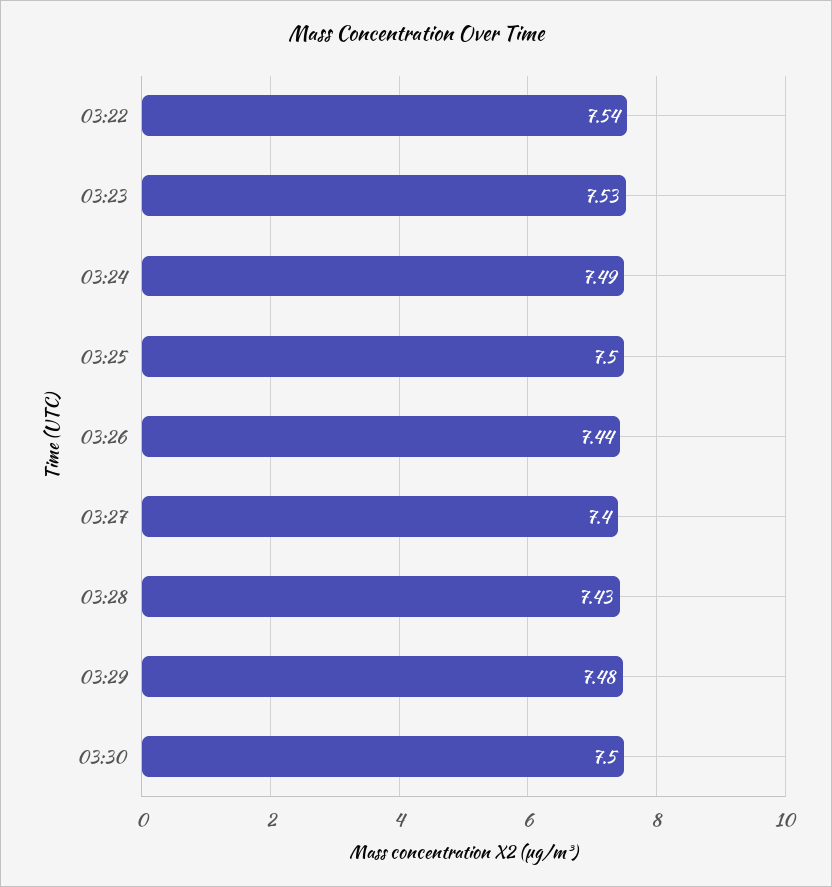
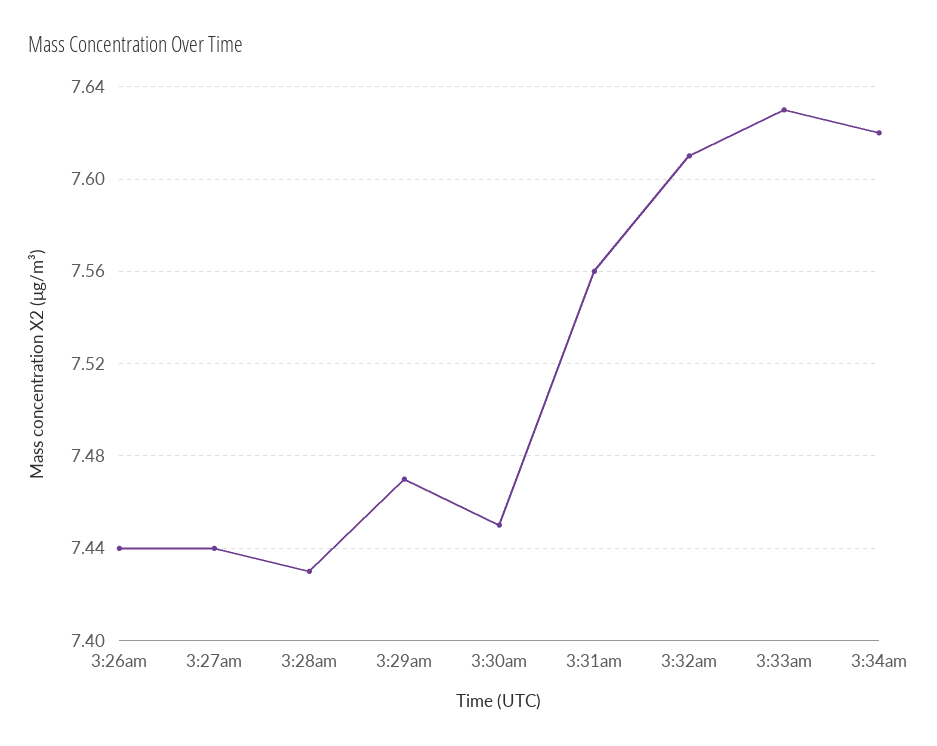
03:22: 7.54 -> none
03:23: 7.53 -> none
03:24: 7.49 -> none
03:25: 7.5 -> none
03:27: 7.4 -> 7.44
03:29: 7.48 -> 7.47
03:30: 7.5 -> 7.45
3:31am: none -> 7.56
3:32am: none -> 7.61
3:33am: none -> 7.63
3:34am: none -> 7.62

